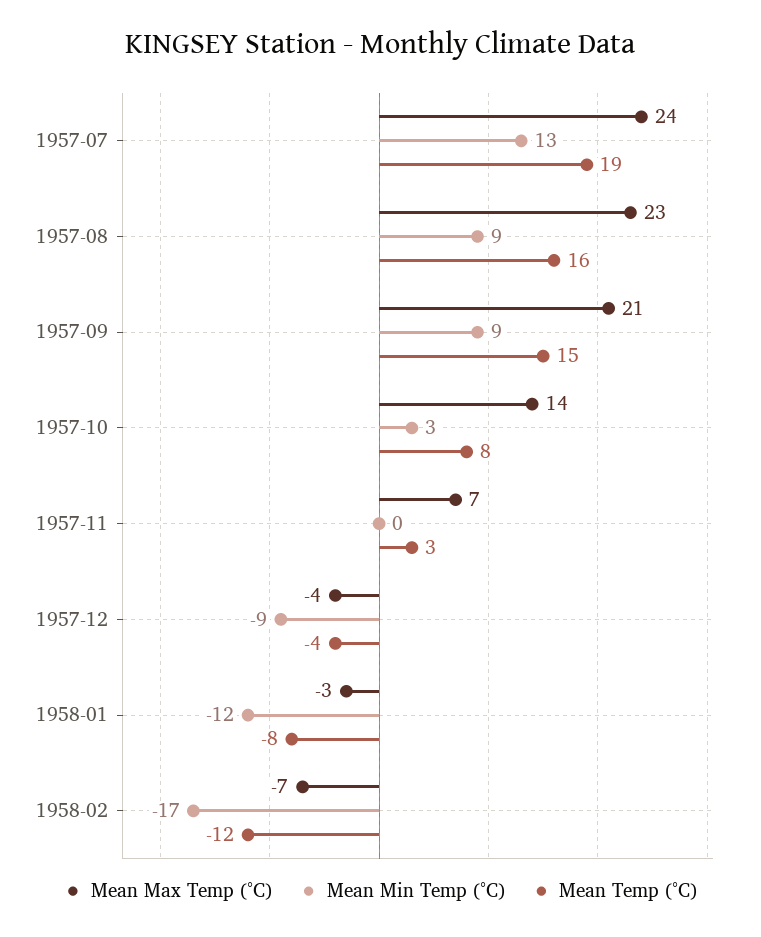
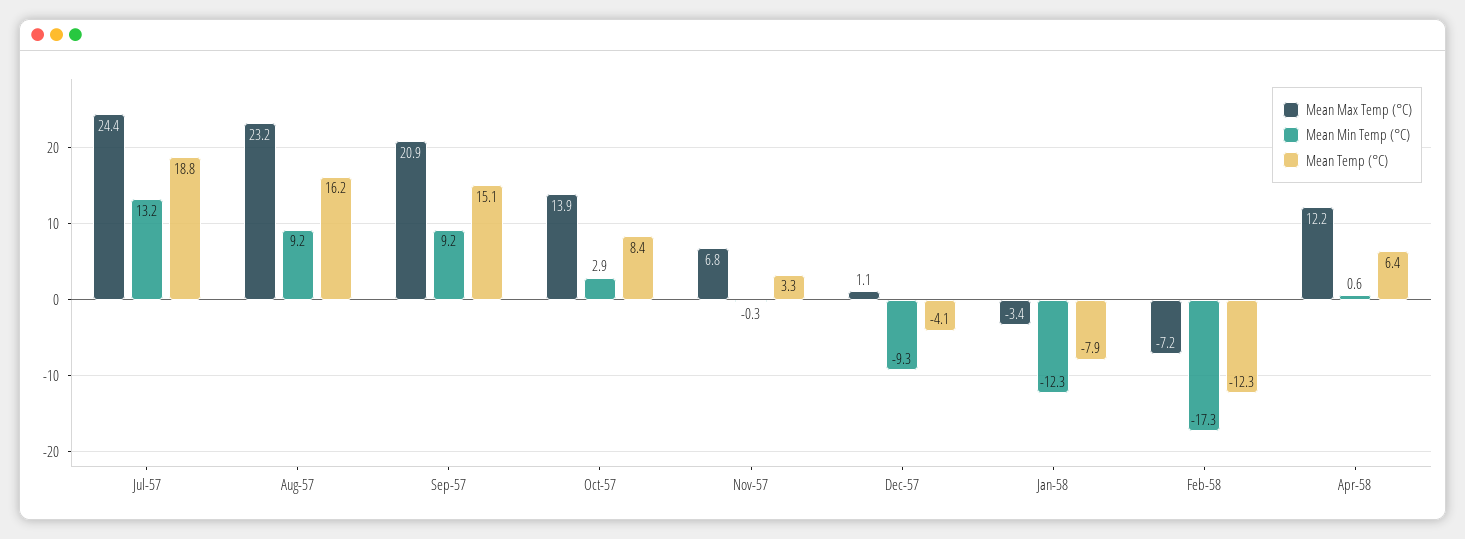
Mean Max Temp (°C), 1957-12: -4 -> 1.1
Mean Max Temp (°C), Apr-58: none -> 12.2
Mean Min Temp (°C), Apr-58: none -> 0.6
Mean Temp (°C), Apr-58: none -> 6.4

